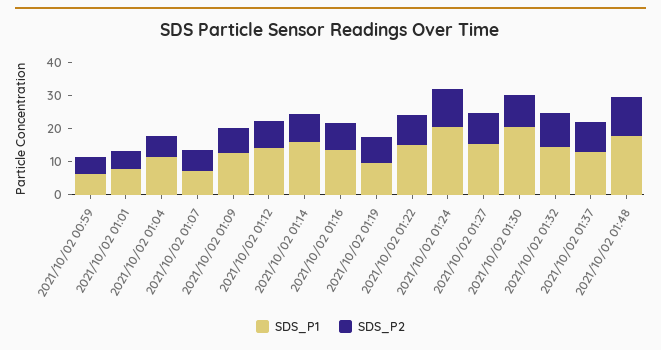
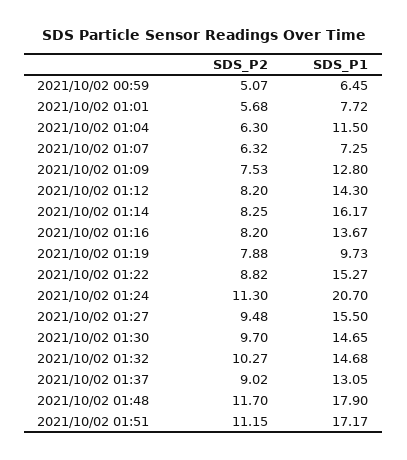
SDS_P1, 2021/10/02 01:30: 20 -> 14.65
SDS_P2, 2021/10/02 01:51: none -> 11.15
SDS_P1, 2021/10/02 01:51: none -> 17.17

